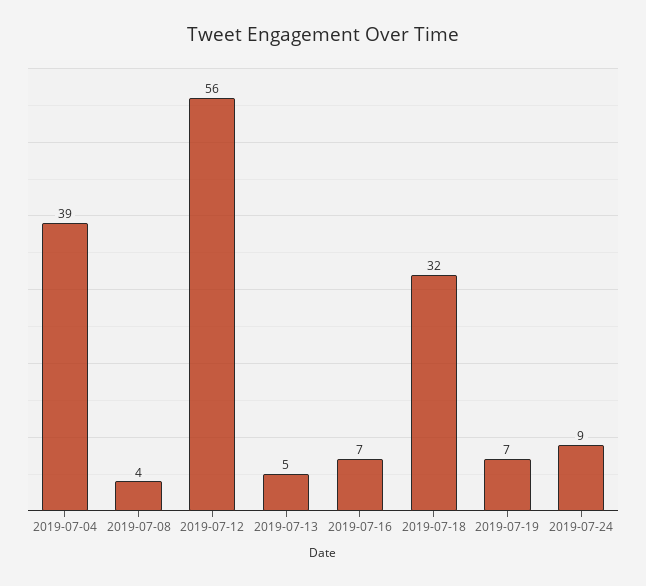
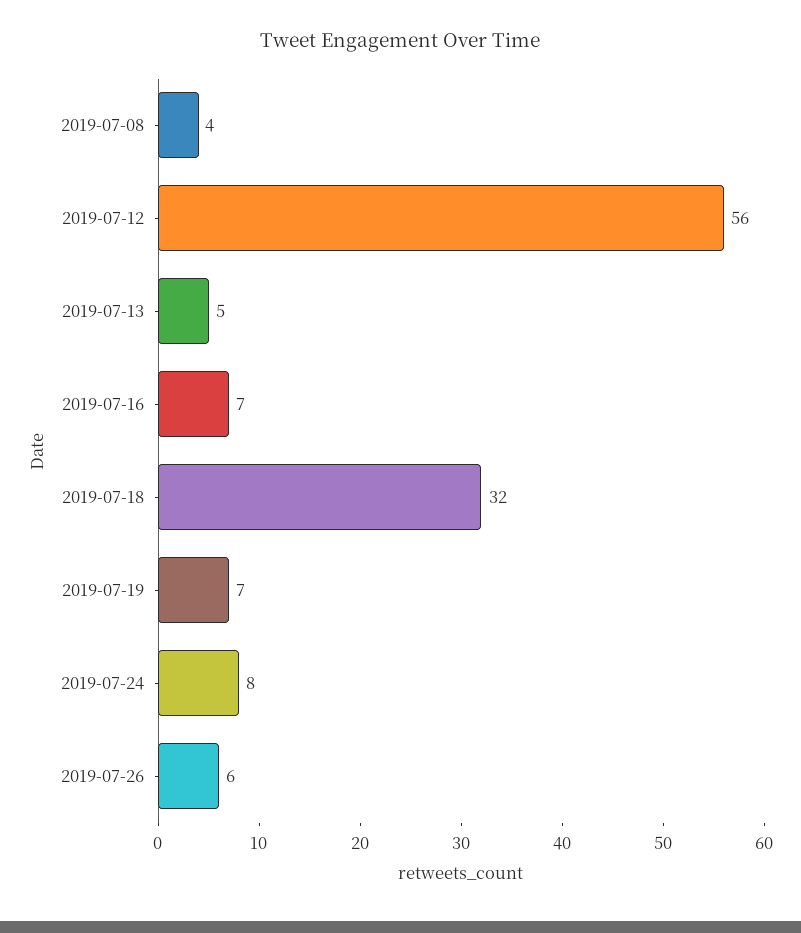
2019-07-04: 39 -> none
2019-07-24: 9 -> 8
2019-07-26: none -> 6

